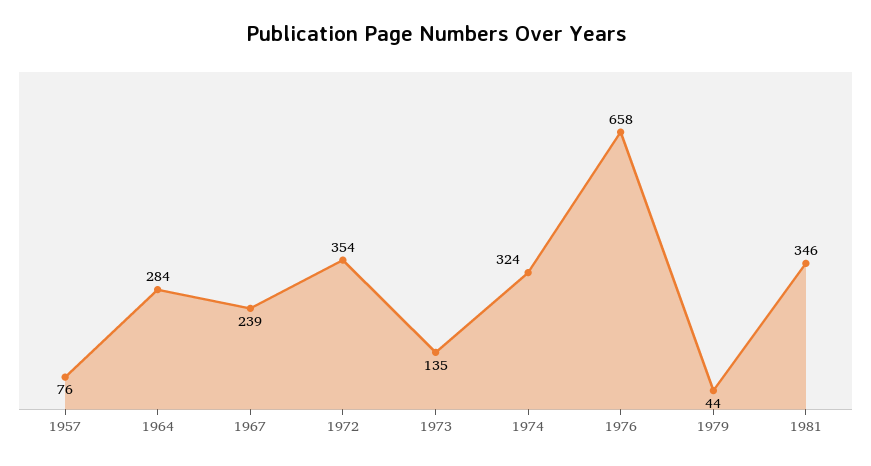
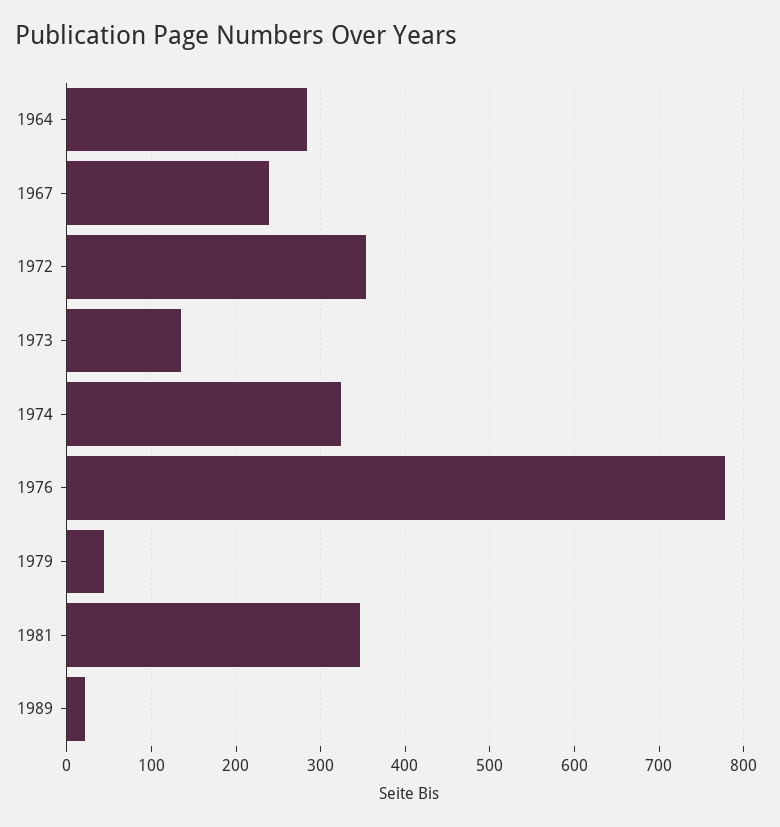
1957: 76 -> none
1976: 658 -> 780
1989: none -> 20

